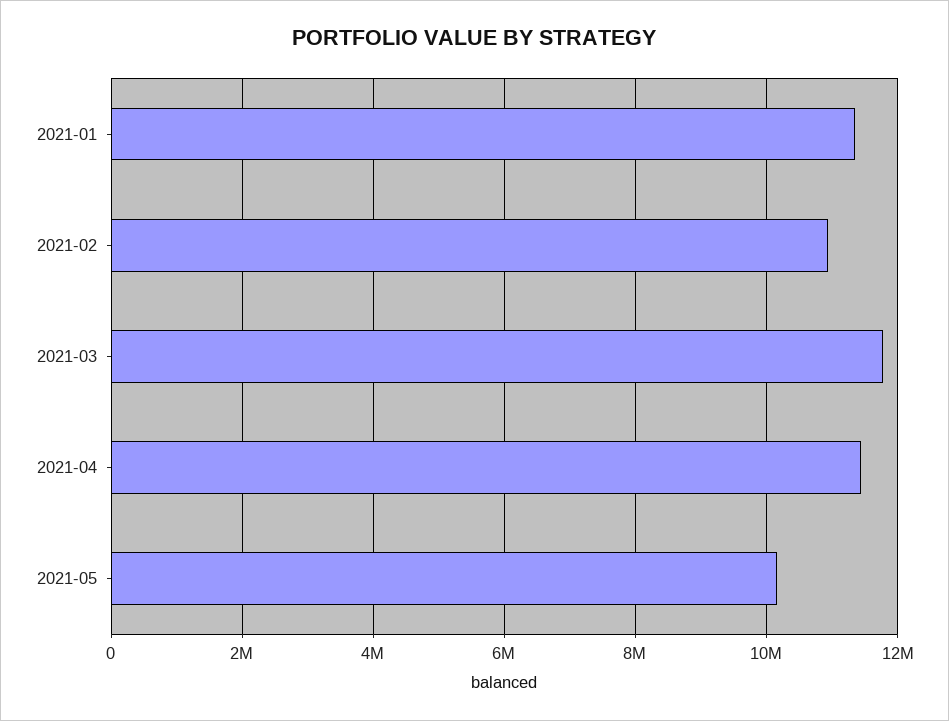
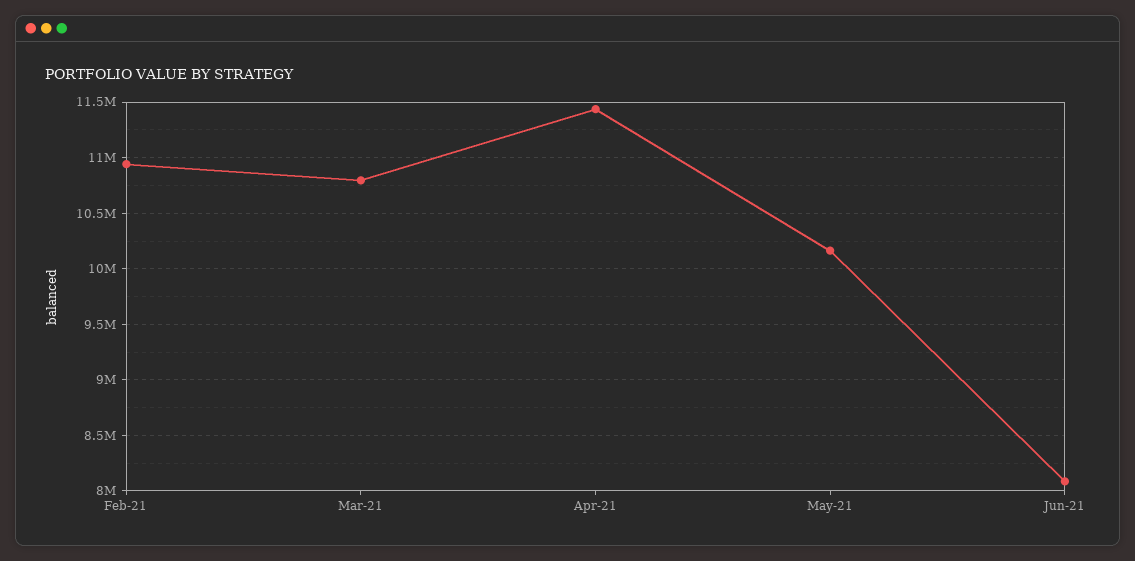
2021-01: 11400000 -> none
2021-03: 11800000 -> 10800000
Jun-21: none -> 8100000

